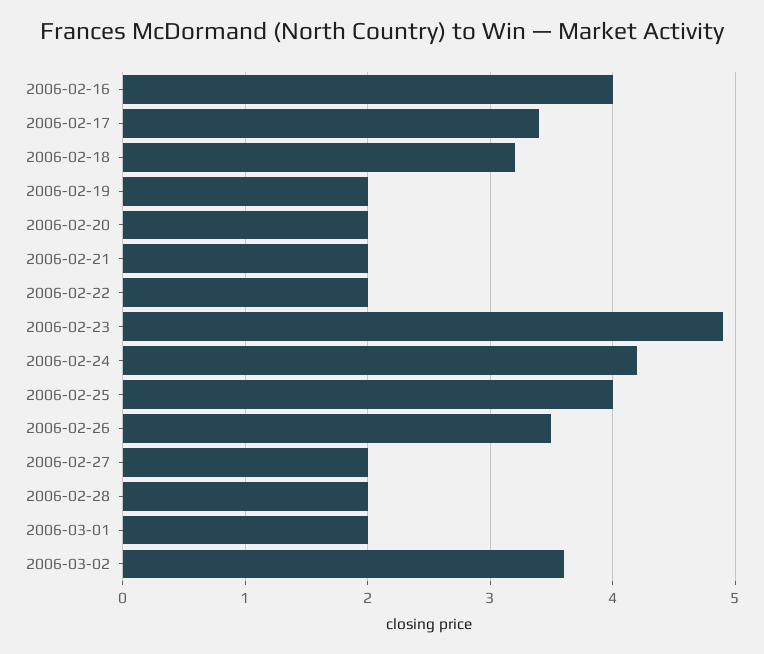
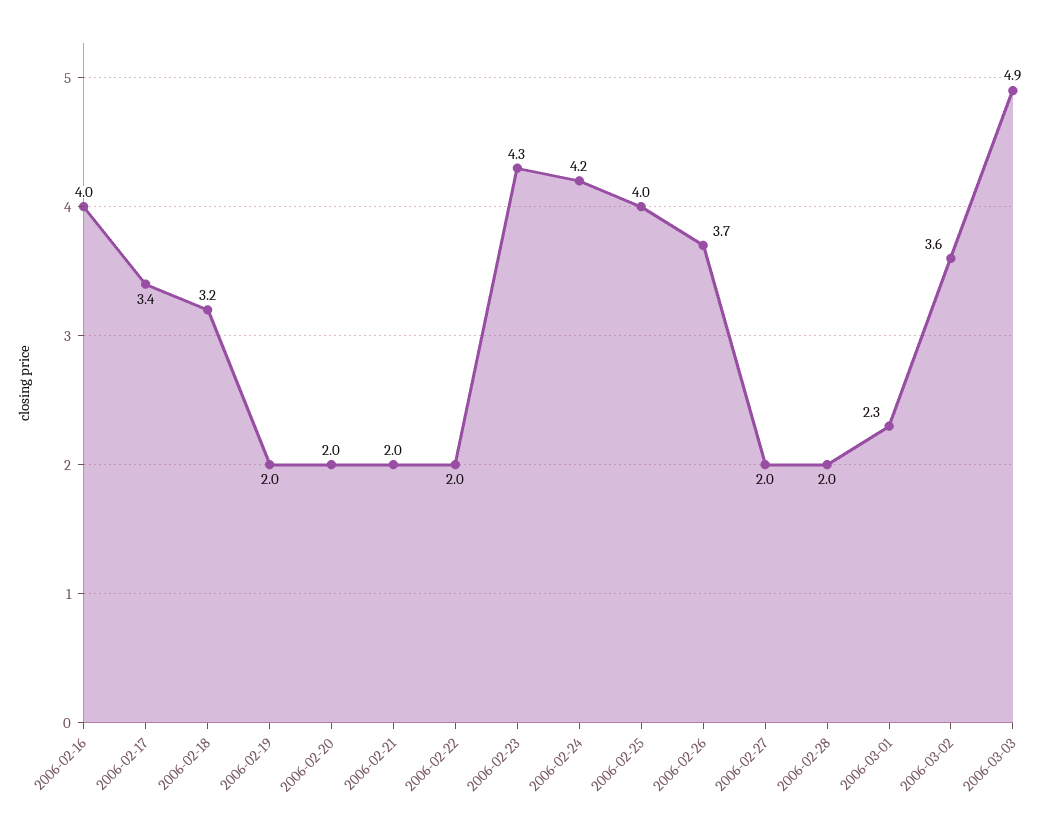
2006-02-23: 4.9 -> 4.3
2006-02-26: 3.5 -> 3.7
2006-03-01: 2 -> 2.3
2006-03-03: none -> 4.9

